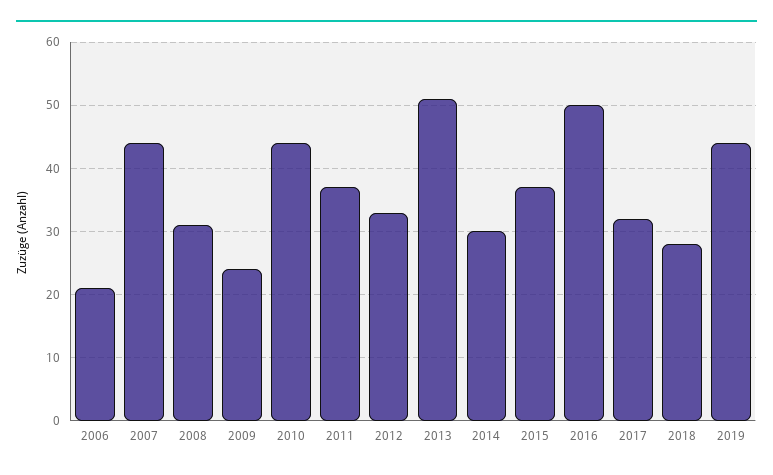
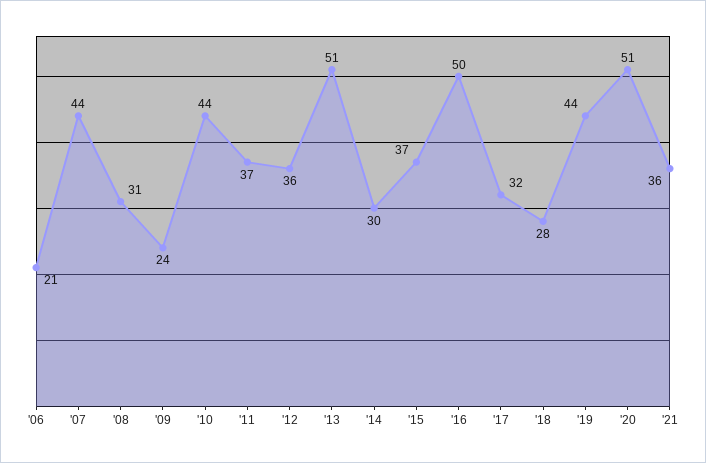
2012: 33 -> 36
'20: none -> 51
'21: none -> 36

